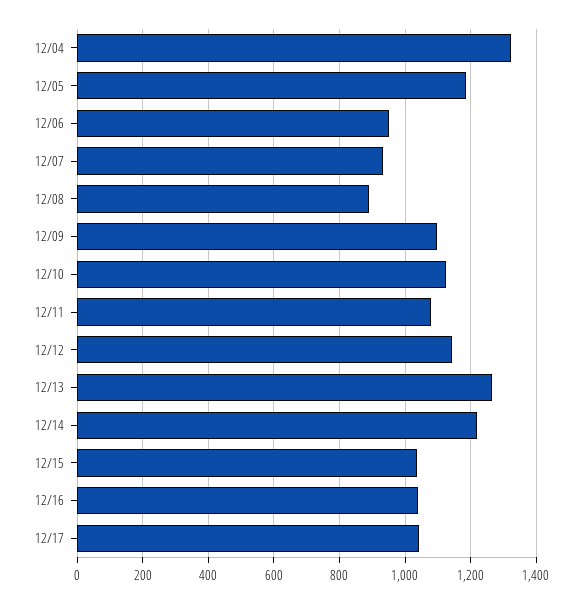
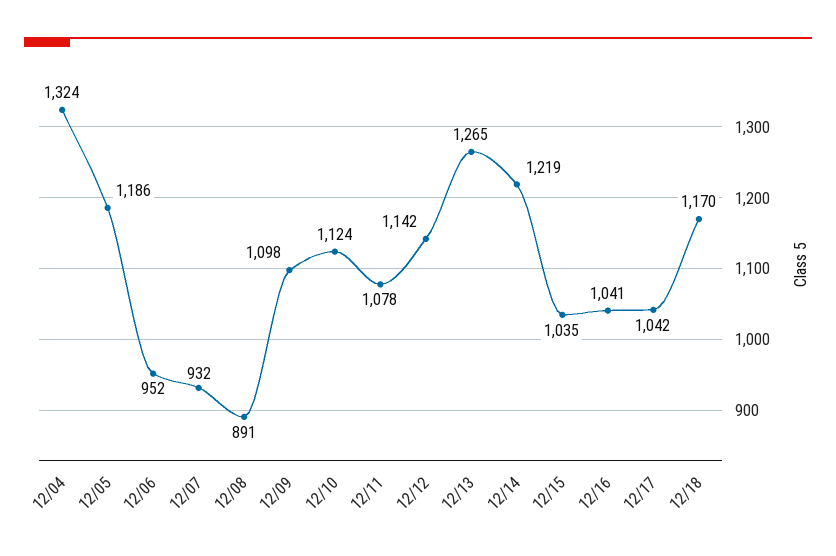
12/18: none -> 1170

